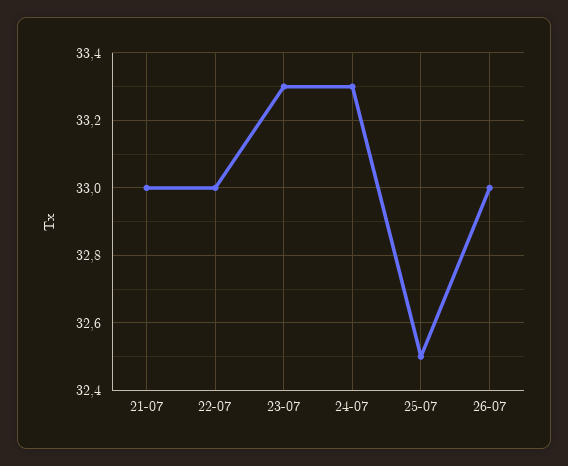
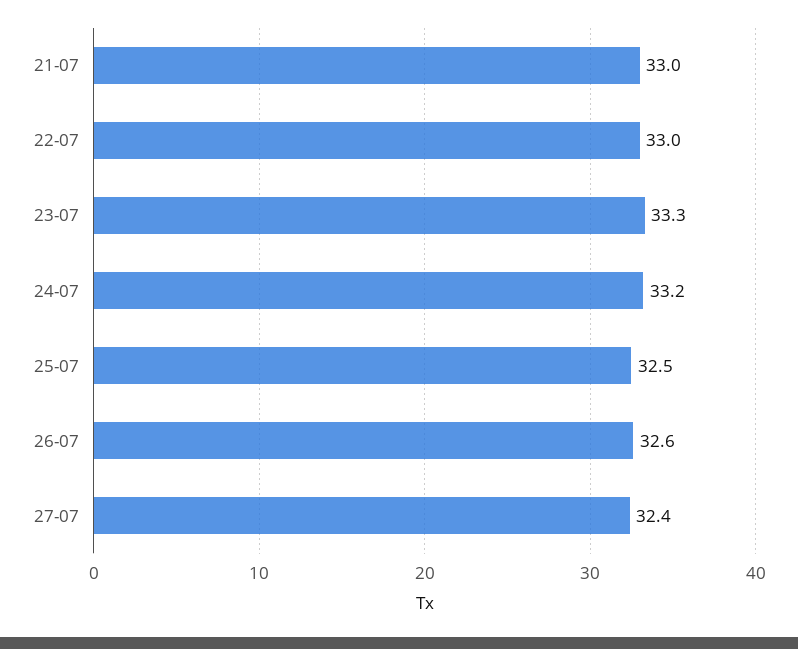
24-07: 33.3 -> 33.2
26-07: 33 -> 32.6
27-07: none -> 32.4

